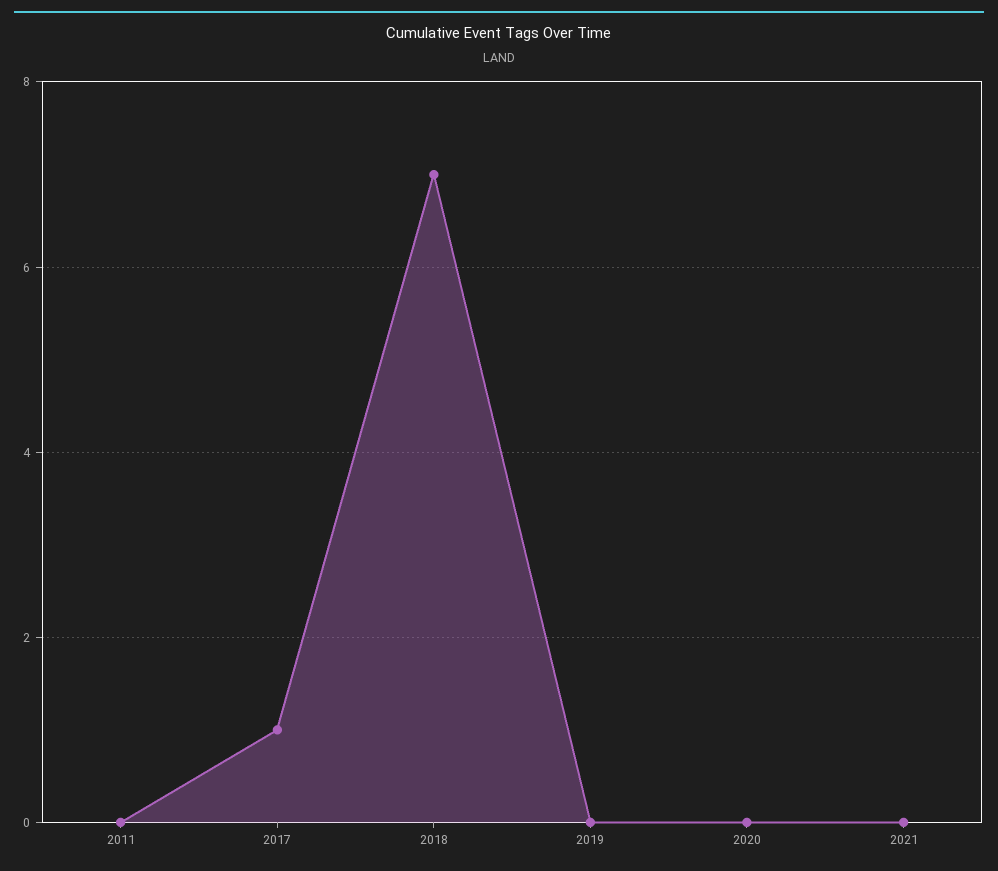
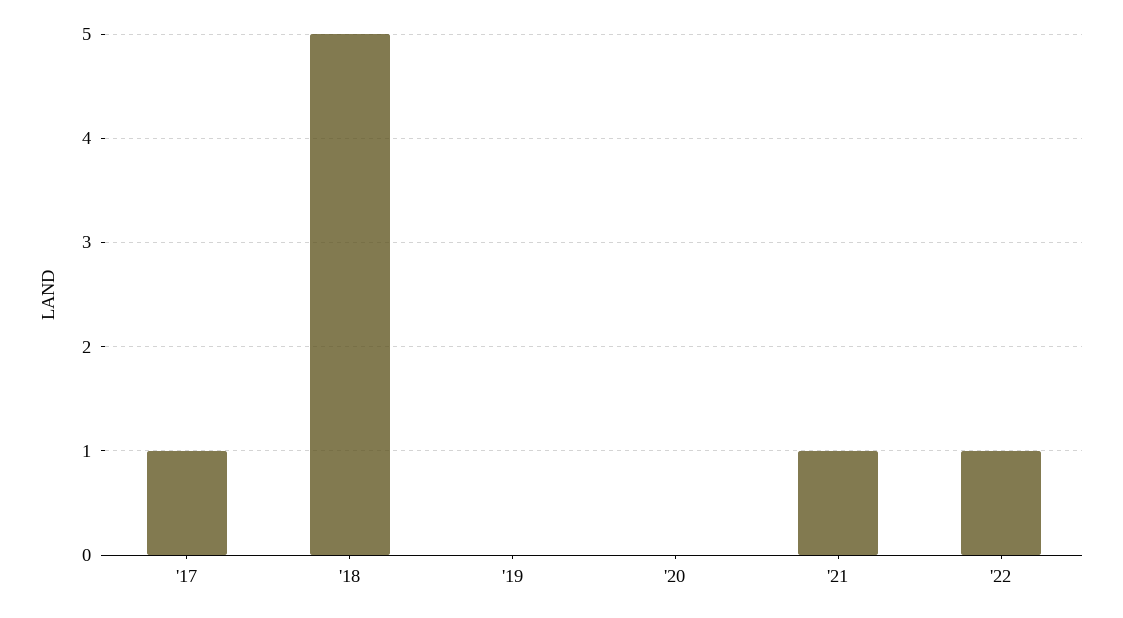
2011: 0 -> none
2018: 7 -> 5
2021: 0 -> 1
'22: none -> 1

